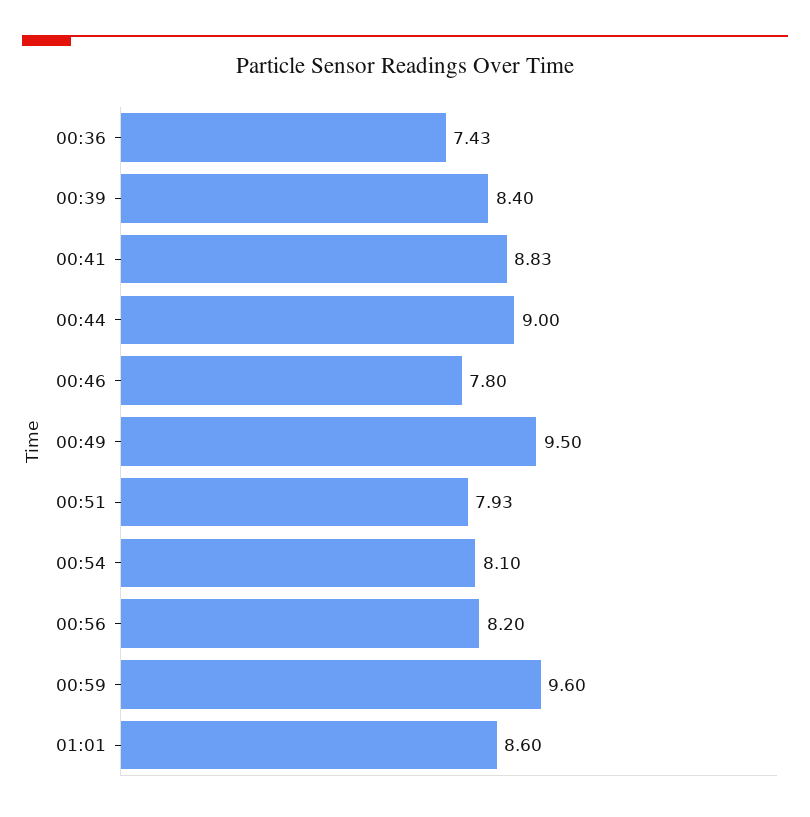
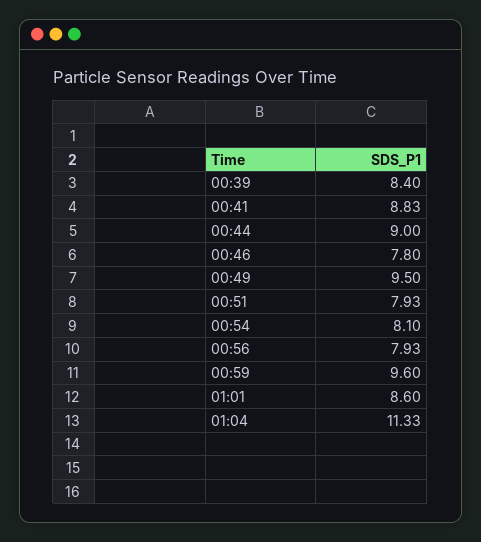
00:36: 7.43 -> none
00:56: 8.2 -> 7.93
01:04: none -> 11.33

